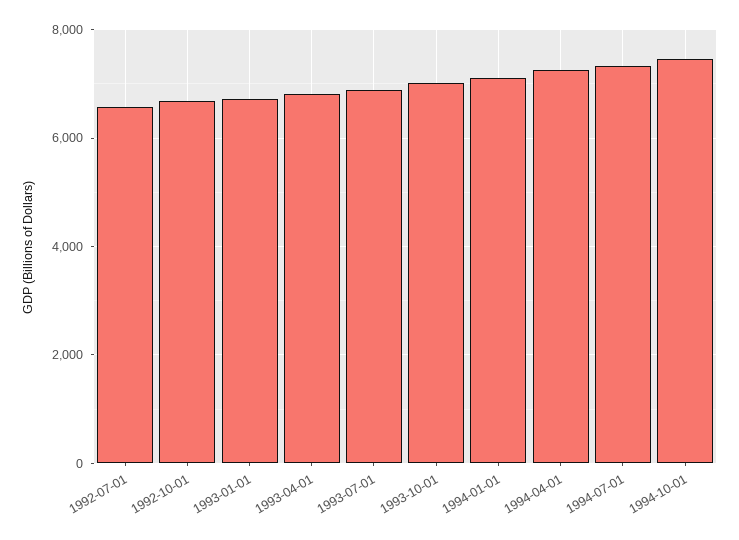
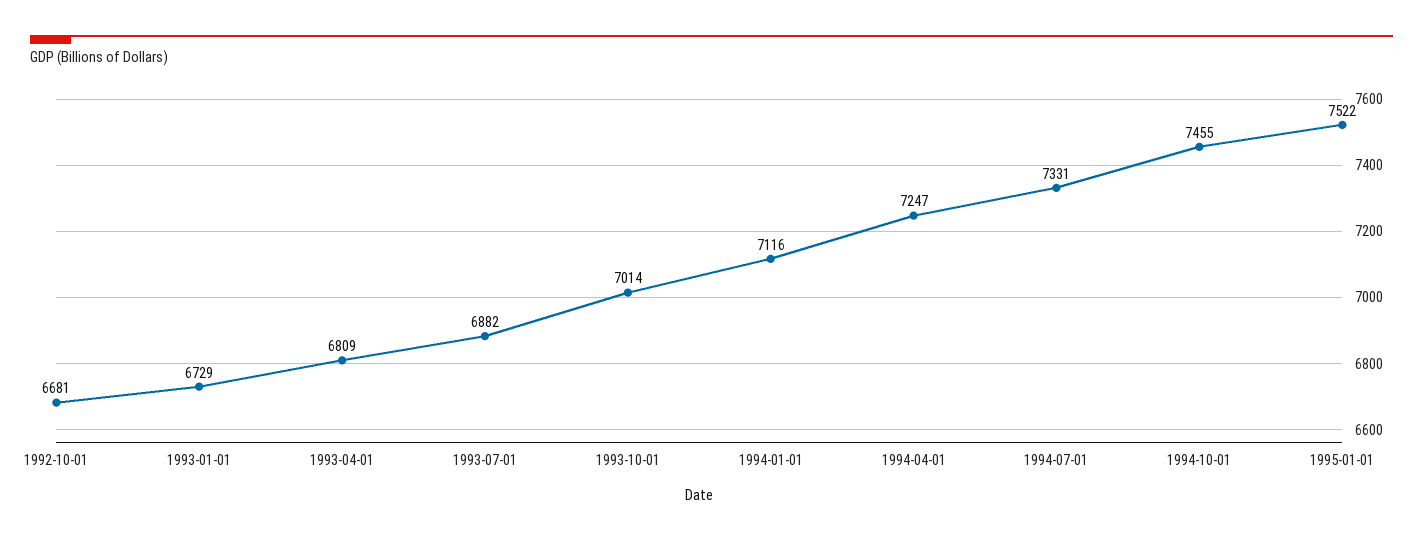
1992-07-01: 6600 -> none
1995-01-01: none -> 7522

